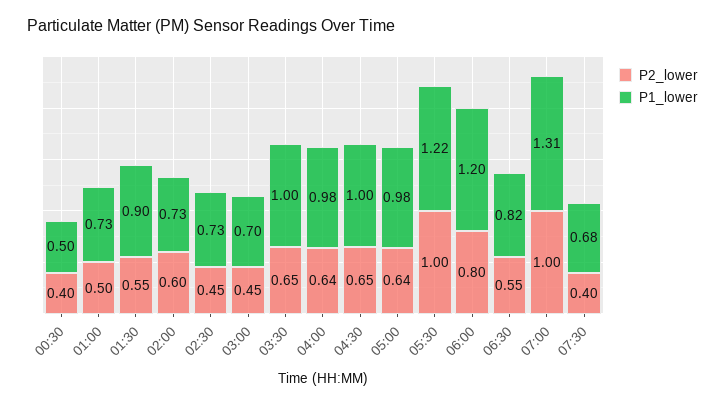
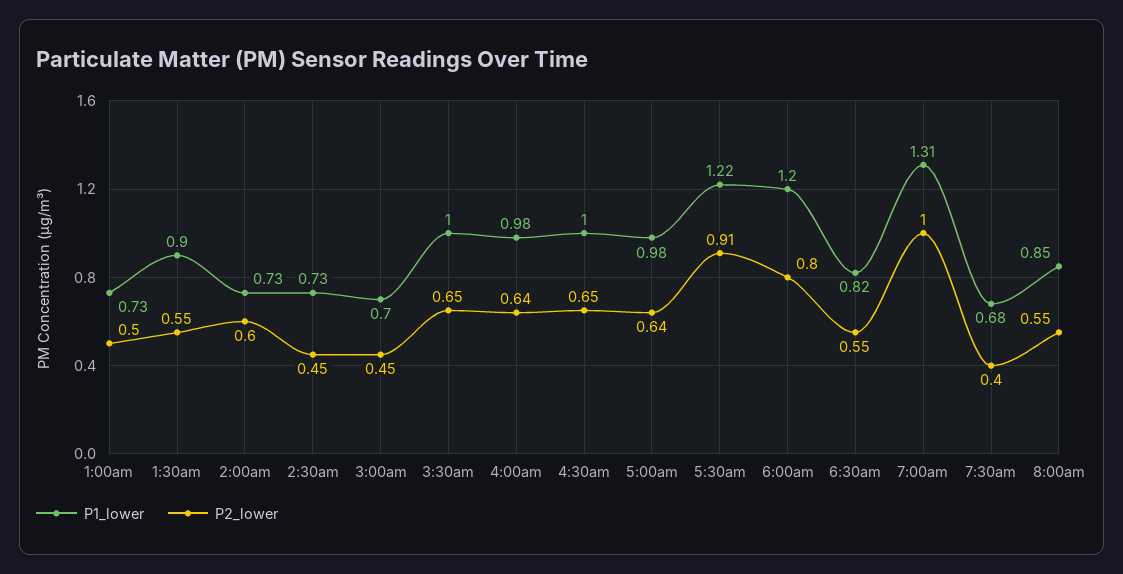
P2_lower, 00:30: 0.4 -> none
P1_lower, 00:30: 0.5 -> none
P2_lower, 05:30: 1 -> 0.91
P1_lower, 8:00am: none -> 0.85
P2_lower, 8:00am: none -> 0.55

